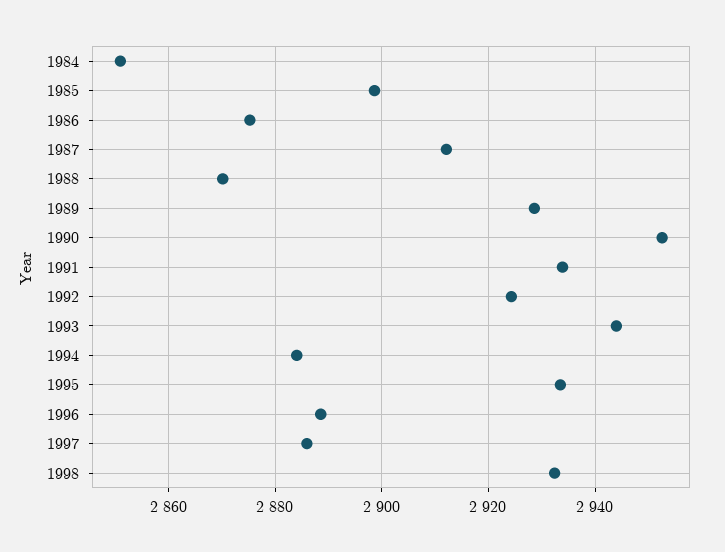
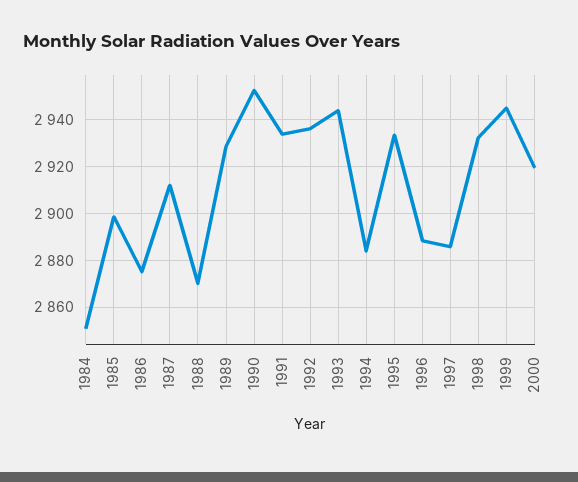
1992: 2924 -> 2935
1999: none -> 2945
2000: none -> 2920

